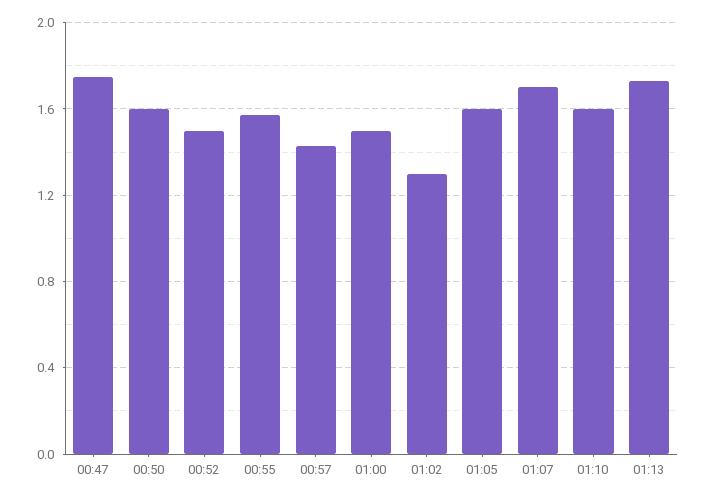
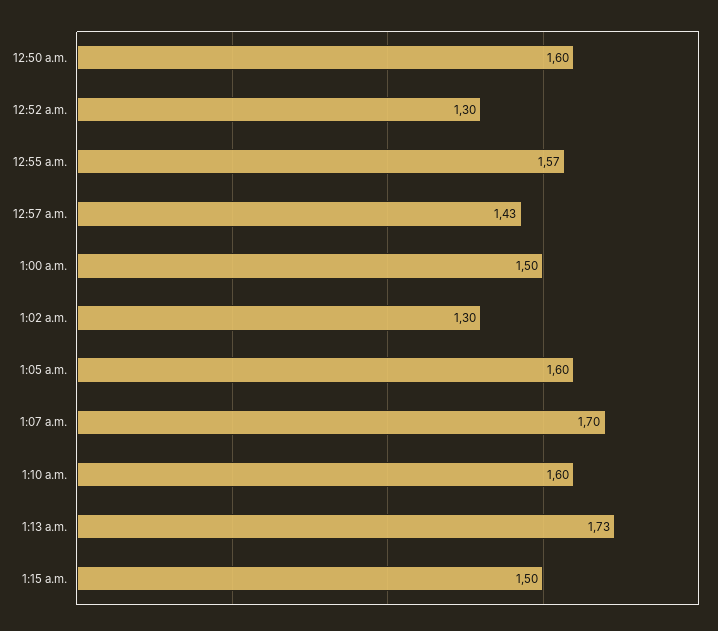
00:47: 1.75 -> none
00:52: 1.5 -> 1.3
1:15 a.m.: none -> 1.5

